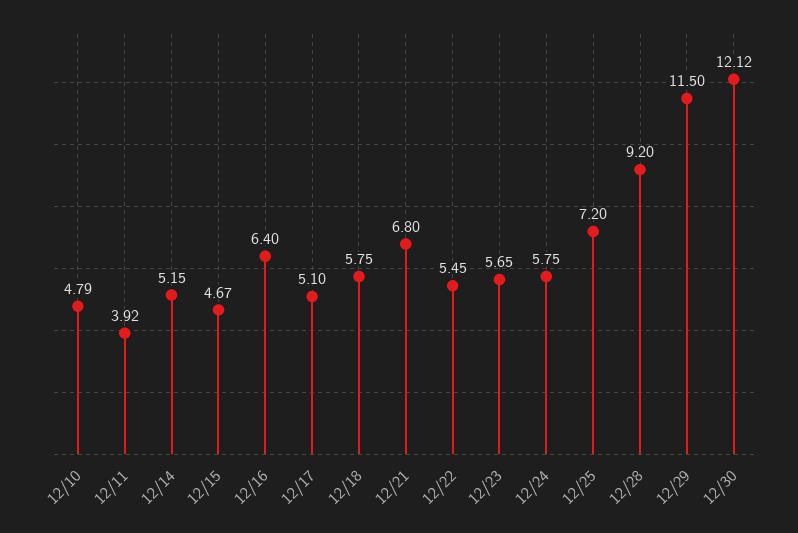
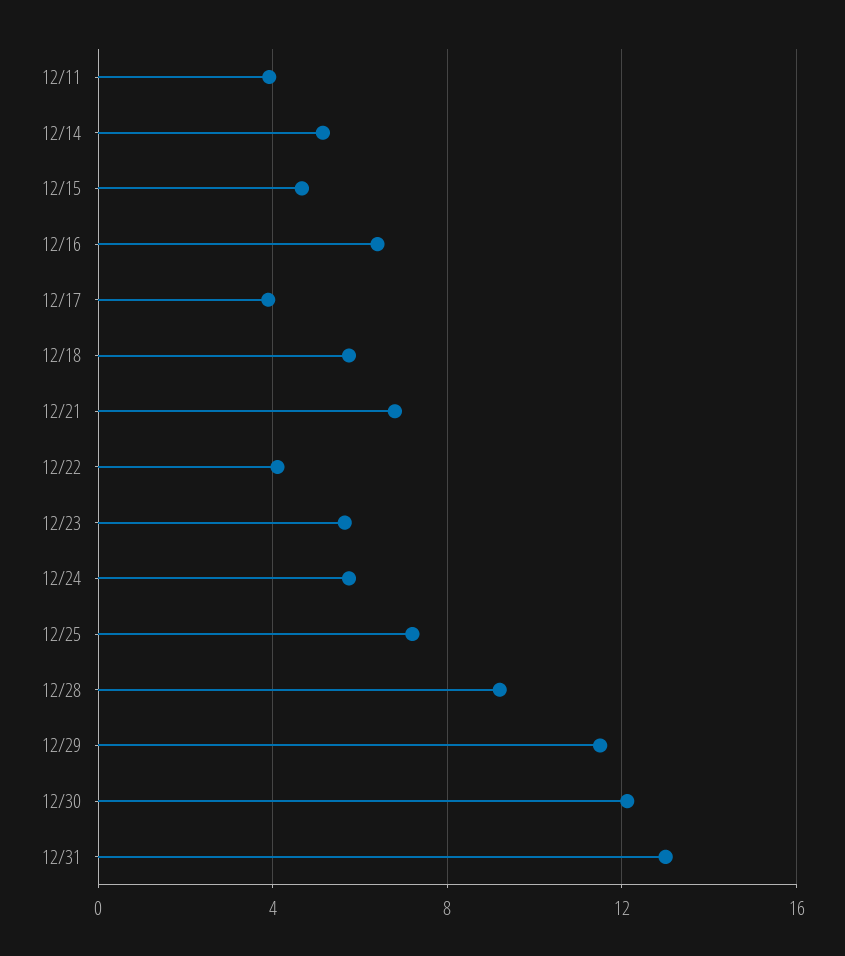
12/10: 4.79 -> none
12/17: 5.1 -> 4
12/22: 5.45 -> 4
12/31: none -> 13

